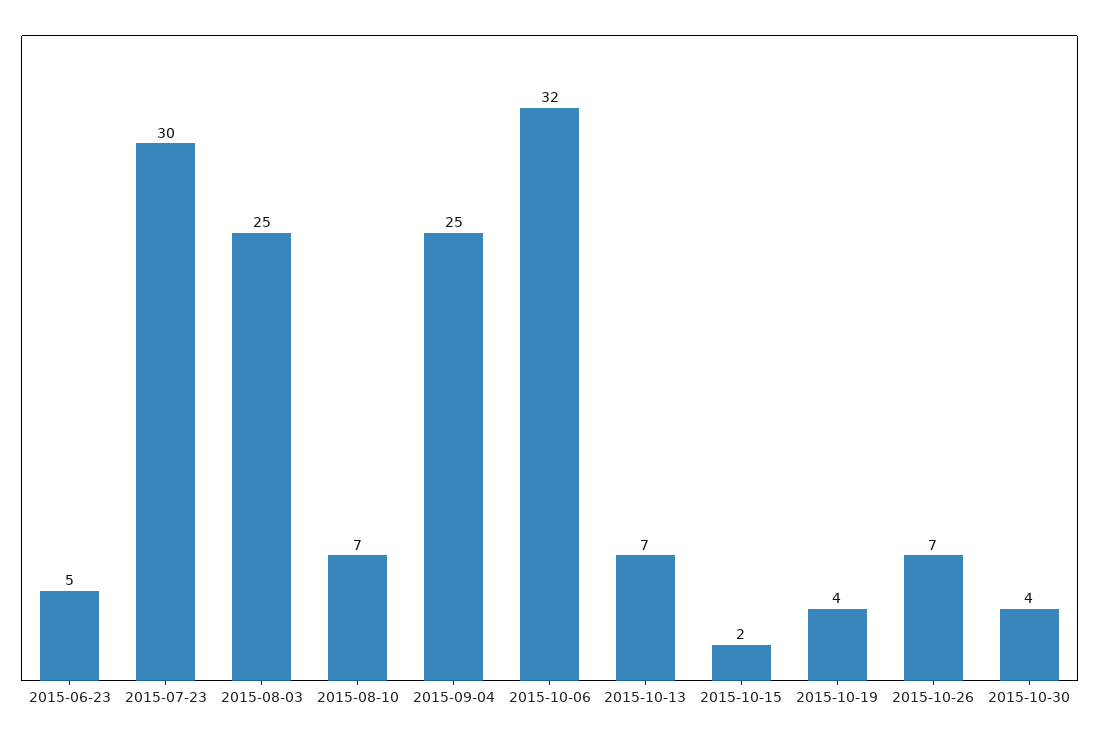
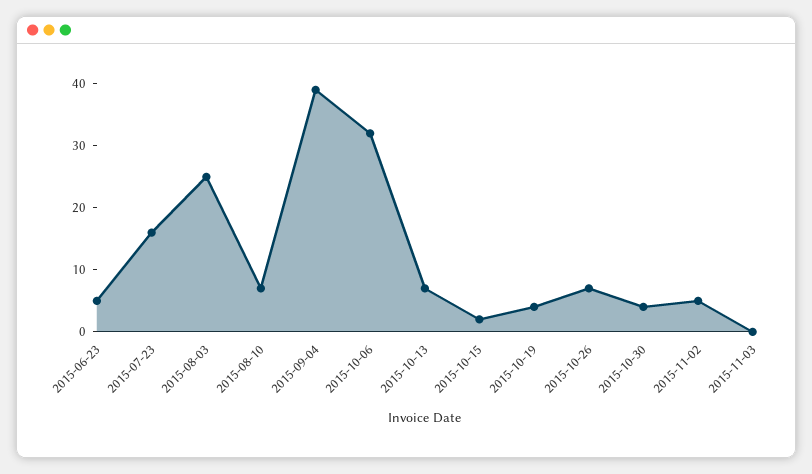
2015-07-23: 30 -> 15
2015-09-04: 25 -> 40
2015-11-02: none -> 5
2015-11-03: none -> 0

